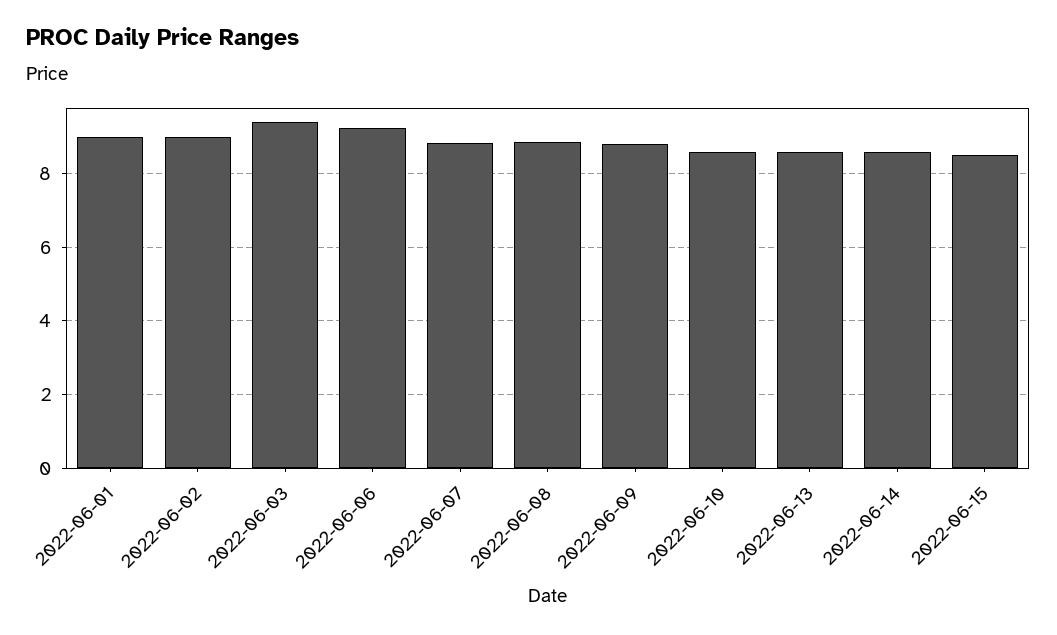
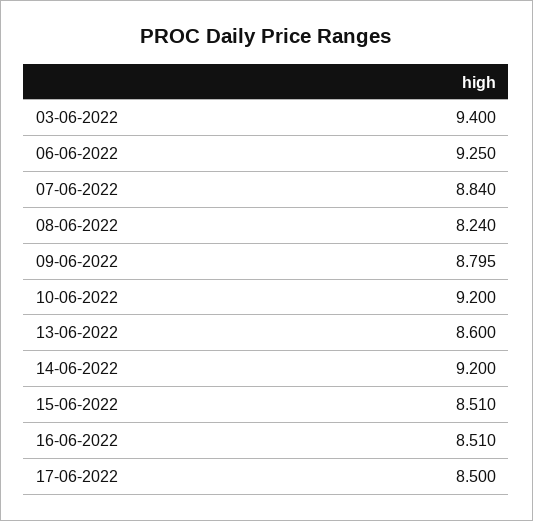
2022-06-01: 9 -> none
2022-06-02: 9 -> none
2022-06-08: 8.8 -> 8.24
2022-06-10: 8.6 -> 9.2
2022-06-14: 8.6 -> 9.2
16-06-2022: none -> 8.51
17-06-2022: none -> 8.5

